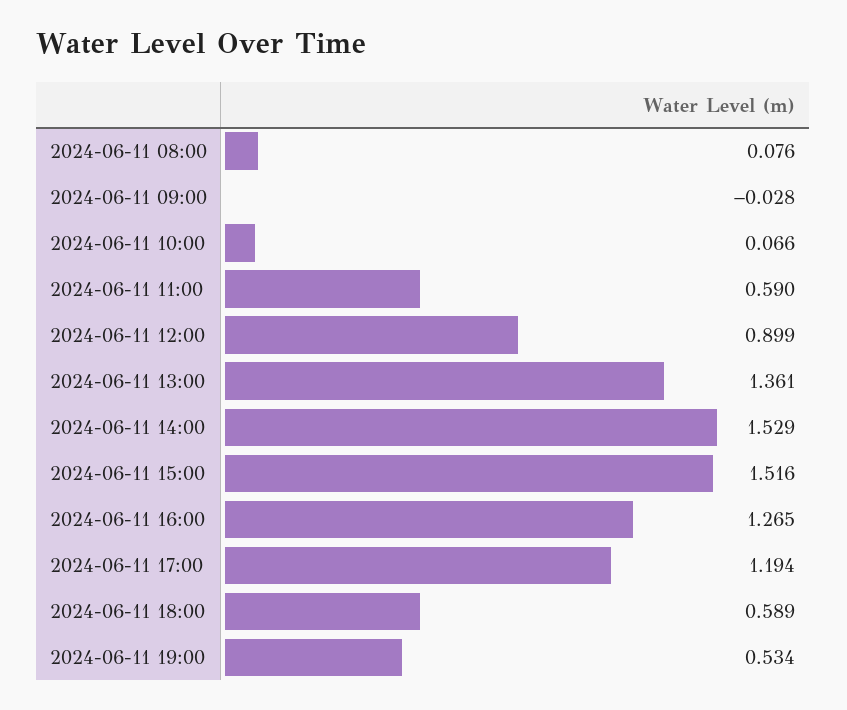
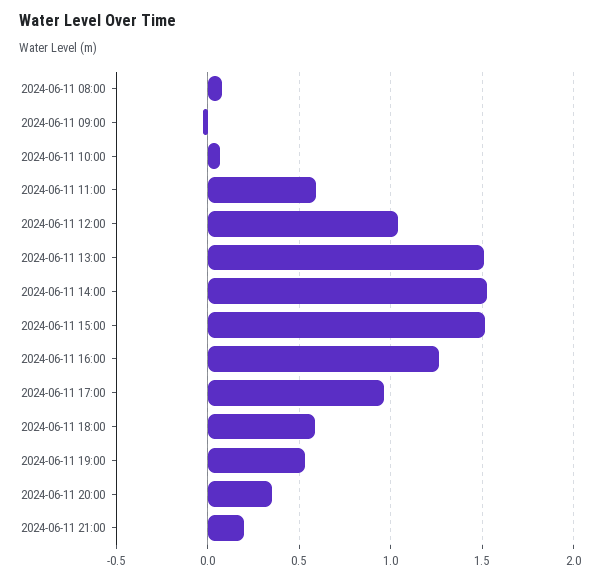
2024-06-11 12:00: 0.899 -> 1.05
2024-06-11 13:00: 1.361 -> 1.5
2024-06-11 17:00: 1.194 -> 0.95
2024-06-11 20:00: none -> 0.35
2024-06-11 21:00: none -> 0.2

